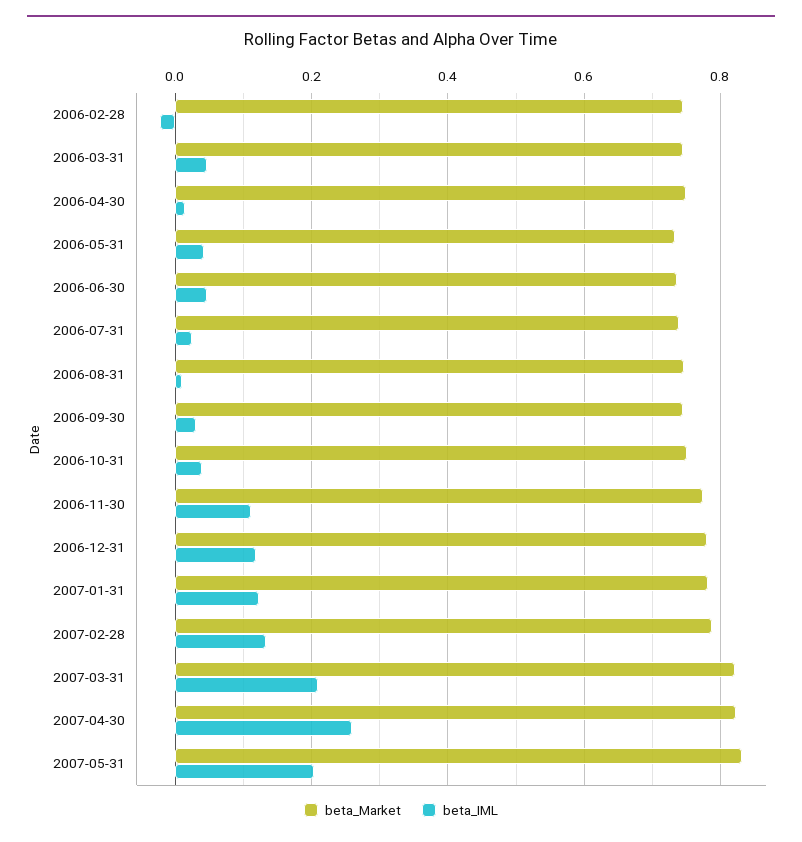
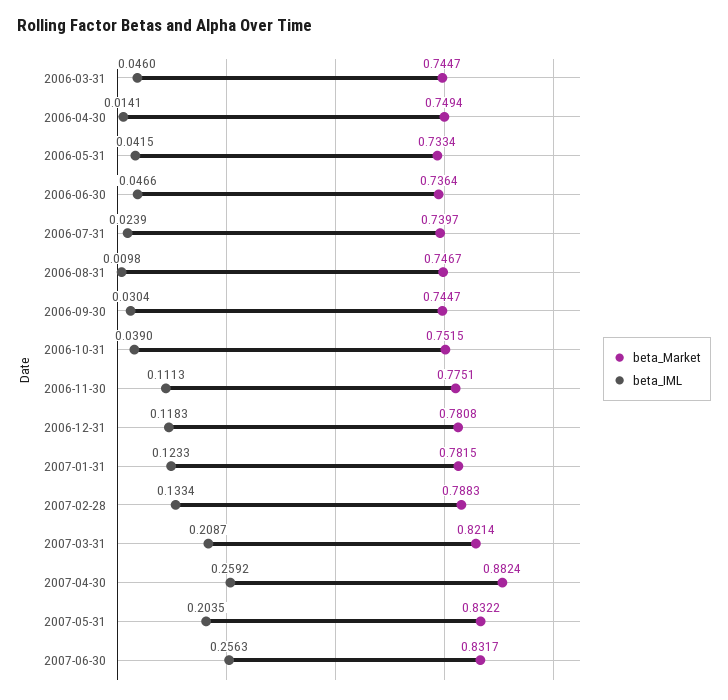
beta_Market, 2006-02-28: 0.74 -> none
beta_IML, 2006-02-28: -0.02 -> none
beta_Market, 2007-04-30: 0.82 -> 0.8824
beta_Market, 2007-06-30: none -> 0.8317
beta_IML, 2007-06-30: none -> 0.2563

